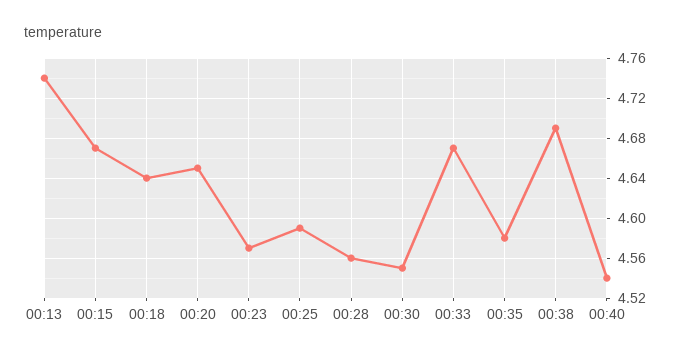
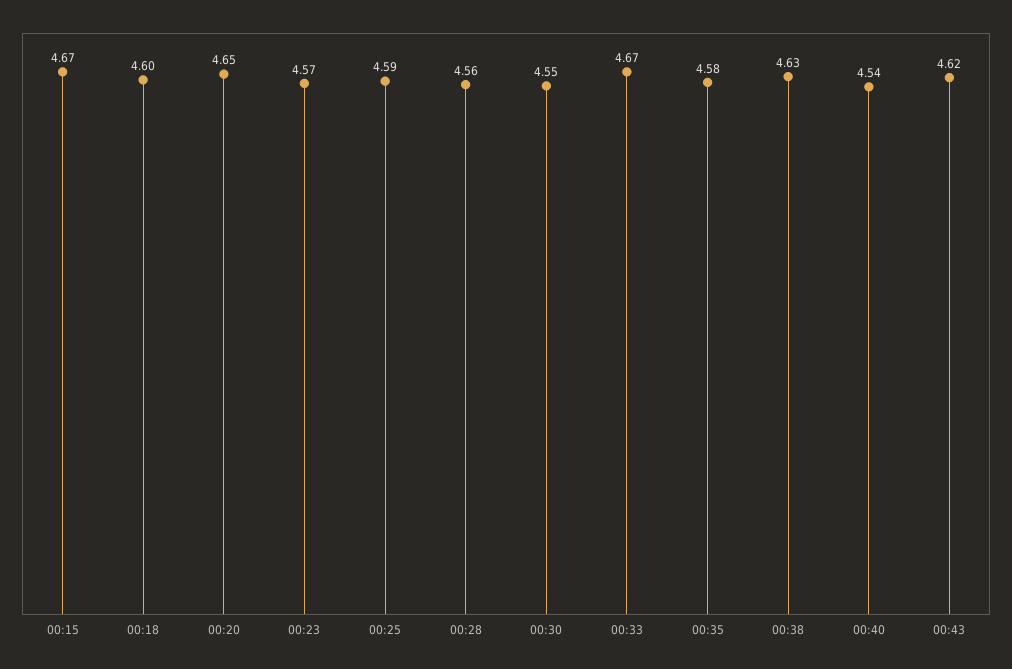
00:13: 4.74 -> none
00:18: 4.64 -> 4.6
00:38: 4.69 -> 4.63
00:43: none -> 4.62

